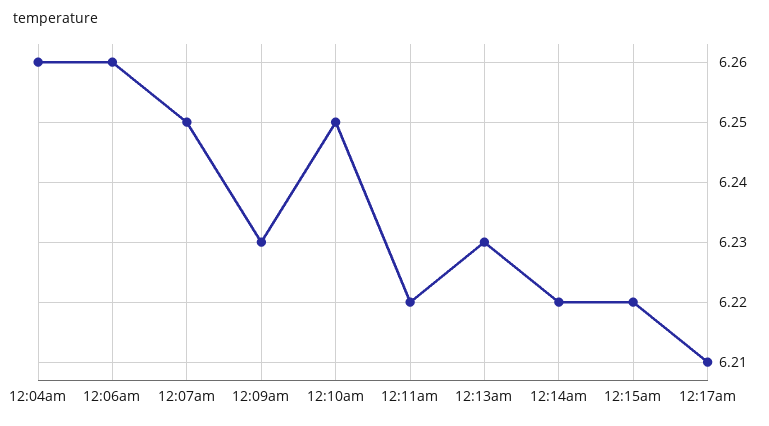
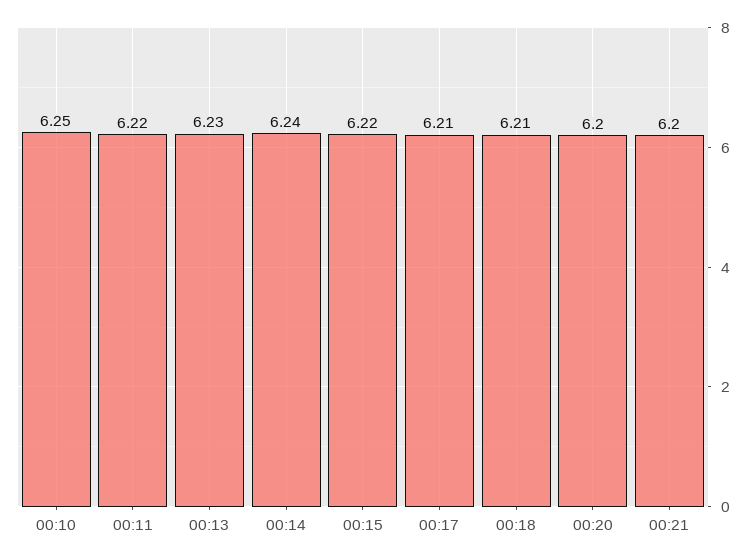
12:04am: 6.26 -> none
12:06am: 6.26 -> none
12:07am: 6.25 -> none
12:09am: 6.23 -> none
12:14am: 6.22 -> 6.24
00:18: none -> 6.21
00:20: none -> 6.2
00:21: none -> 6.2

